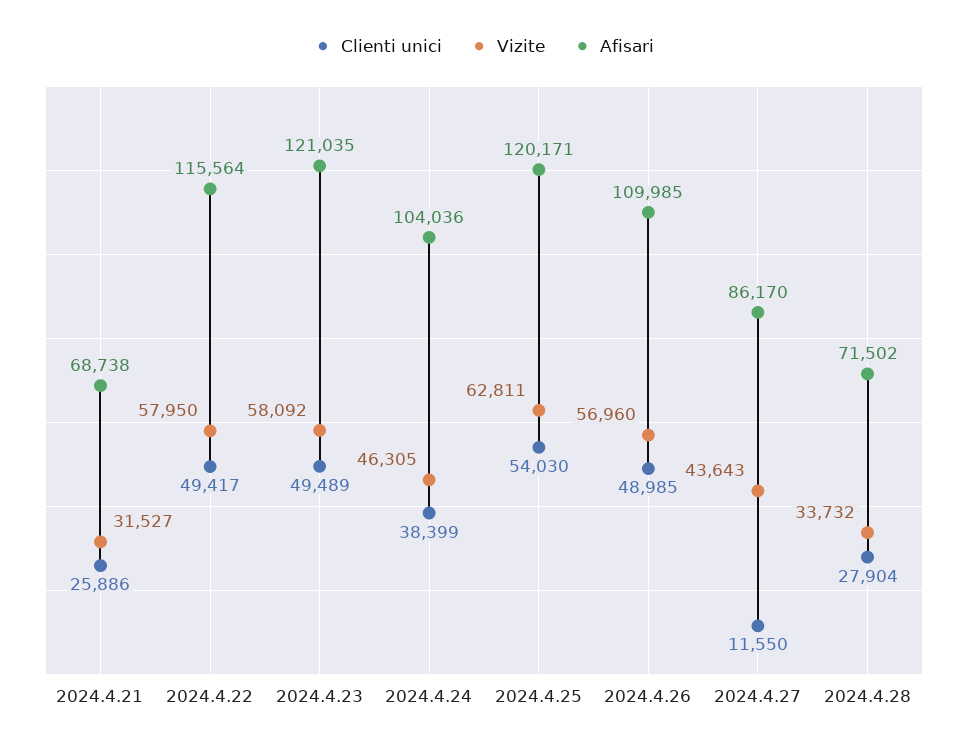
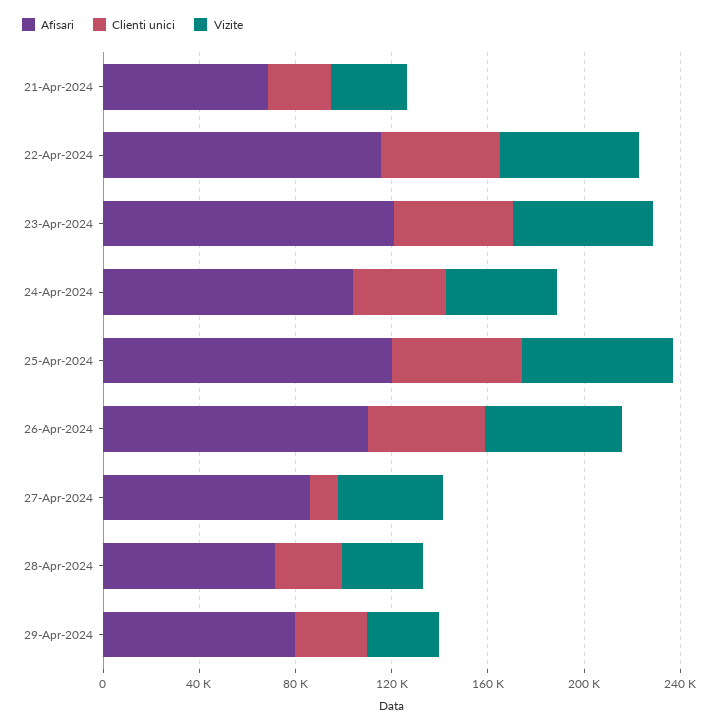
Afisari, 29-Apr-2024: none -> 80000
Clienti unici, 29-Apr-2024: none -> 30000
Vizite, 29-Apr-2024: none -> 30000

